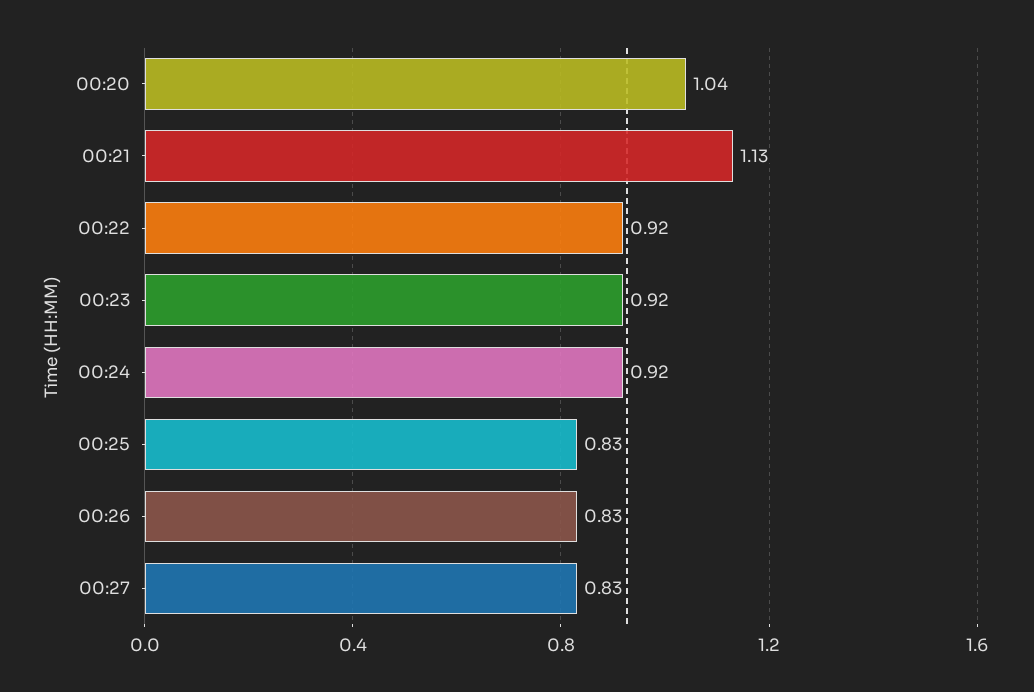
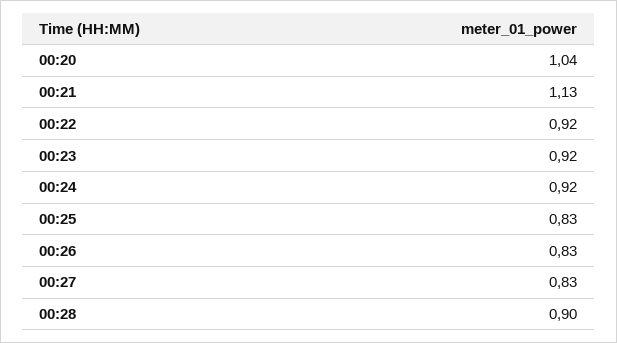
00:28: none -> 0.9

